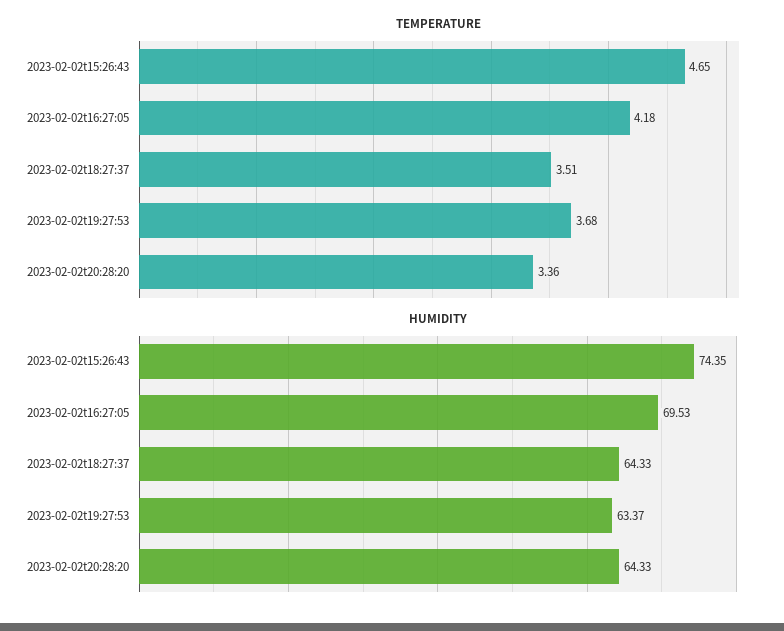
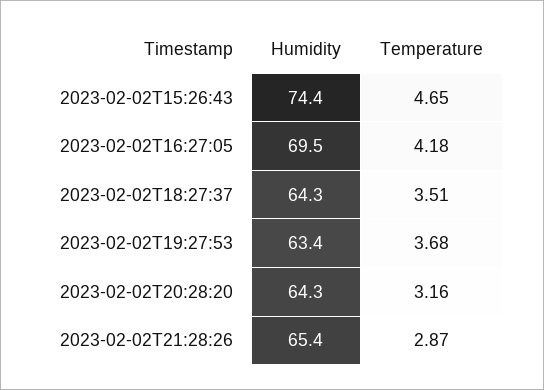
TEMPERATURE, 2023-02-02t20:28:20: 3.36 -> 3.16
HUMIDITY, 2023-02-02T21:28:26: none -> 65.4
TEMPERATURE, 2023-02-02T21:28:26: none -> 2.87

